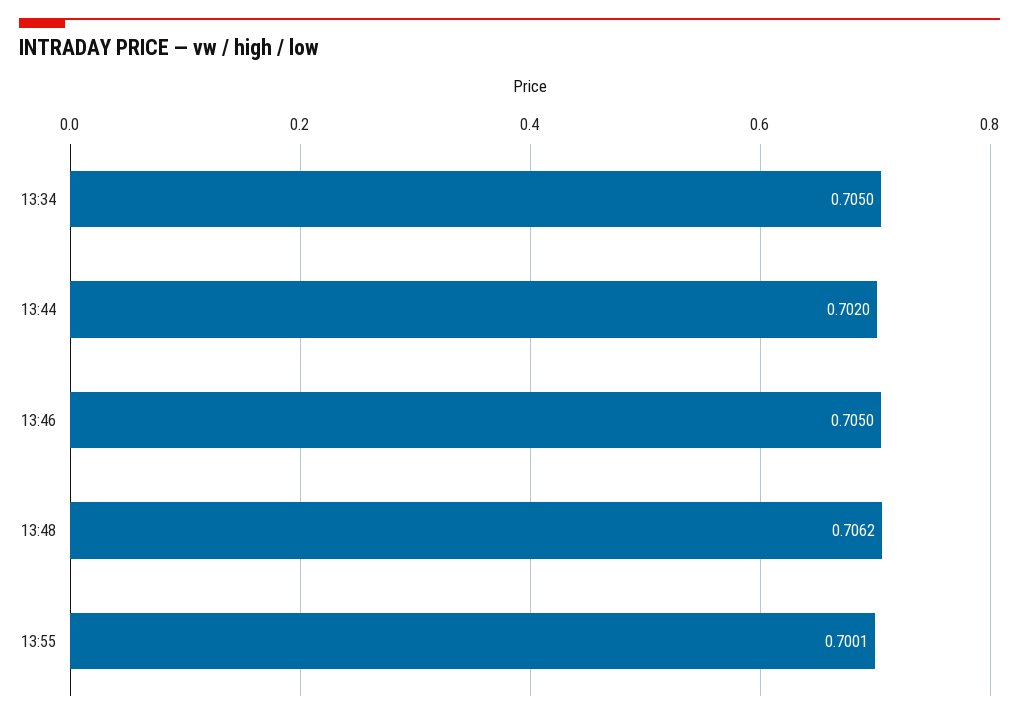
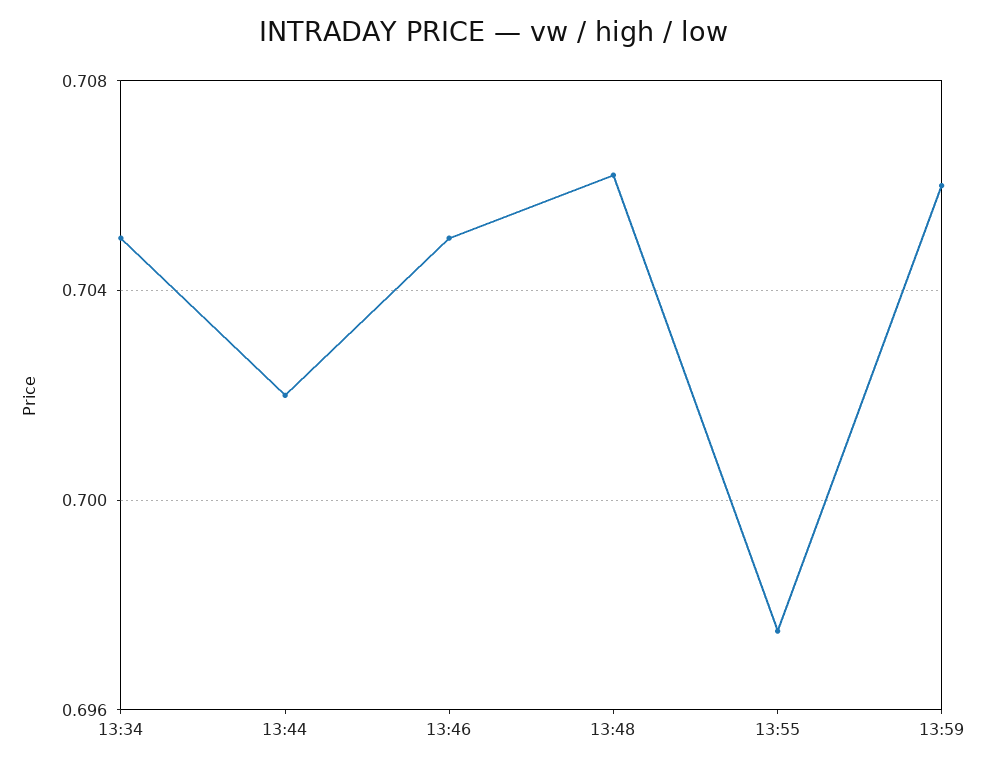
13:55: 0.7001 -> 0.6975
13:59: none -> 0.706

